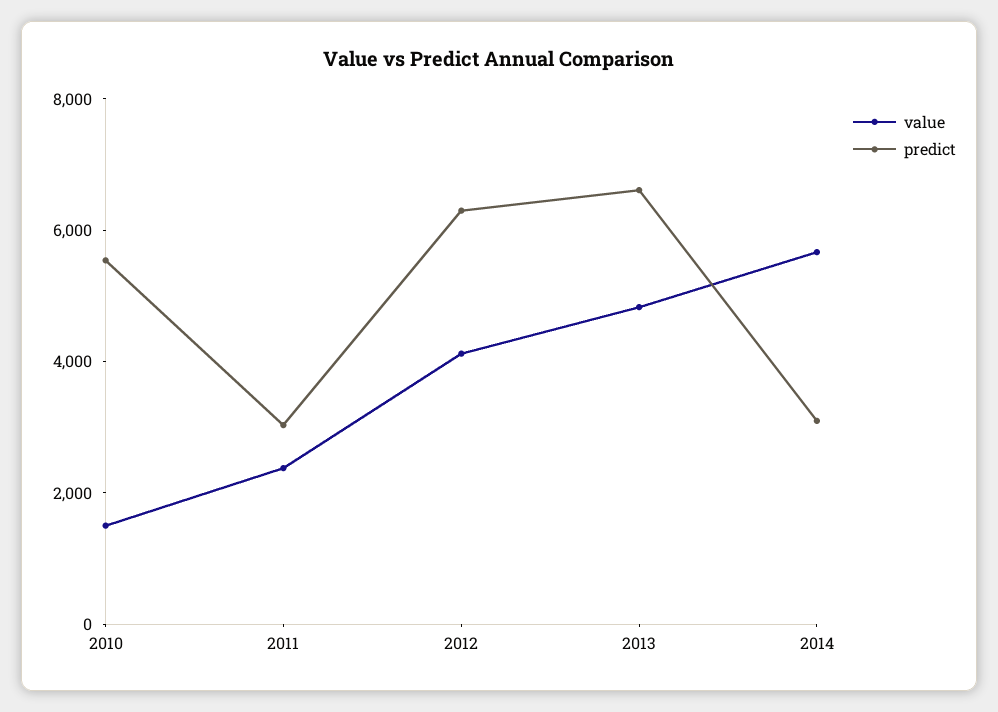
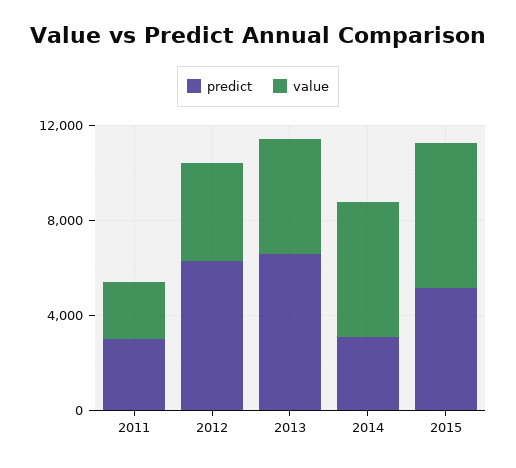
value, 2010: 1500 -> none
predict, 2010: 5500 -> none
predict, 2015: none -> 5000
value, 2015: none -> 6000

